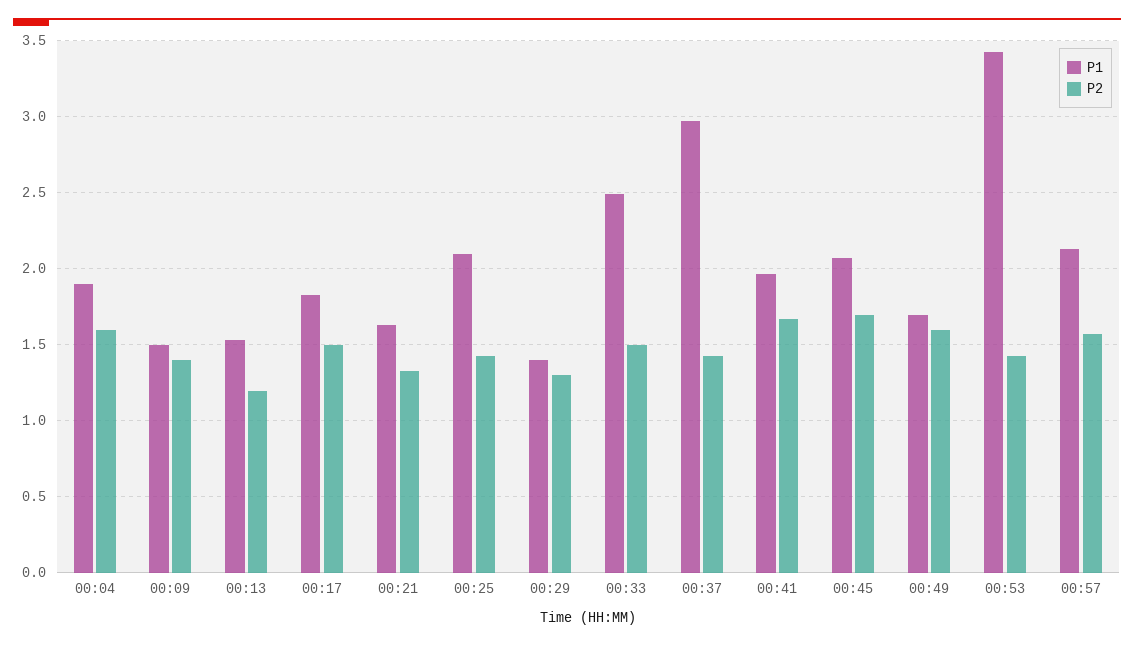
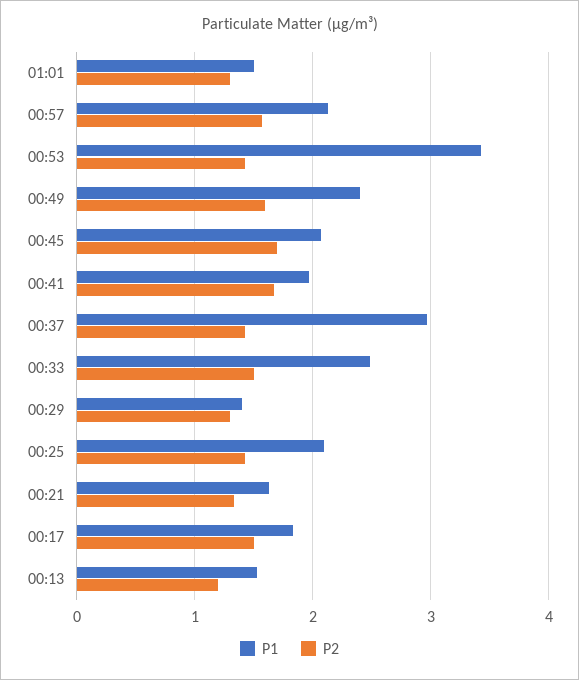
P1, 00:04: 1.9 -> none
P2, 00:04: 1.6 -> none
P1, 00:09: 1.5 -> none
P2, 00:09: 1.4 -> none
P1, 00:49: 1.7 -> 2.4
P1, 01:01: none -> 1.5
P2, 01:01: none -> 1.3

